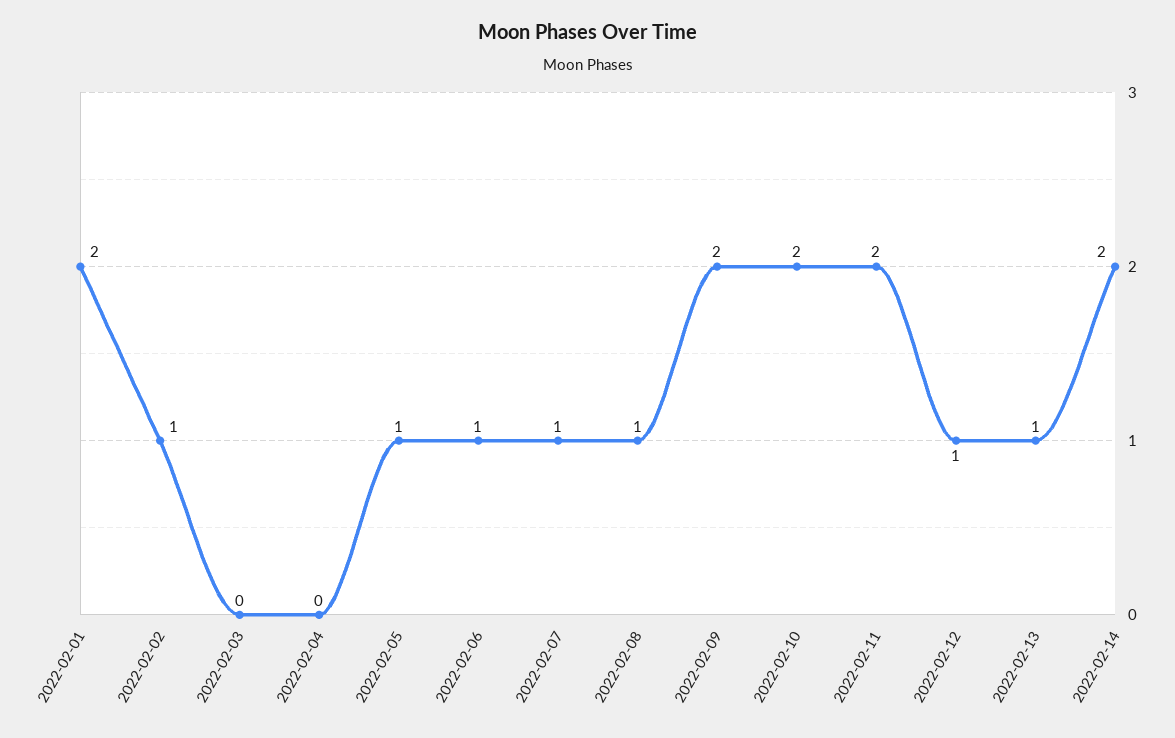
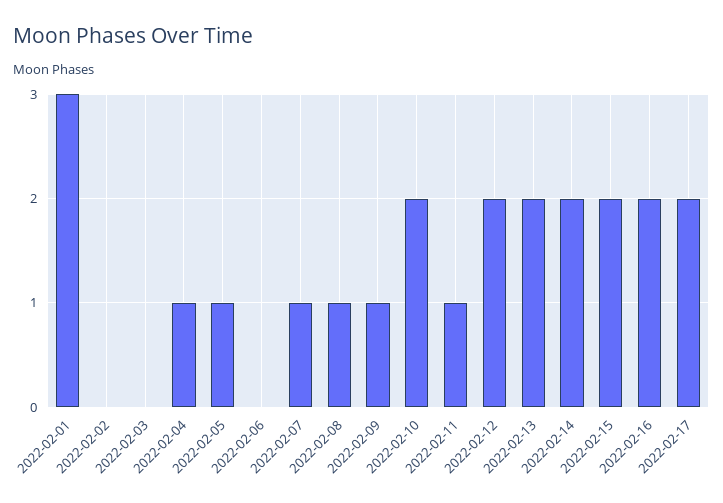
2022-02-01: 2 -> 3
2022-02-02: 1 -> 0
2022-02-04: 0 -> 1
2022-02-06: 1 -> 0
2022-02-09: 2 -> 1
2022-02-11: 2 -> 1
2022-02-12: 1 -> 2
2022-02-13: 1 -> 2
2022-02-15: none -> 2
2022-02-16: none -> 2
2022-02-17: none -> 2

